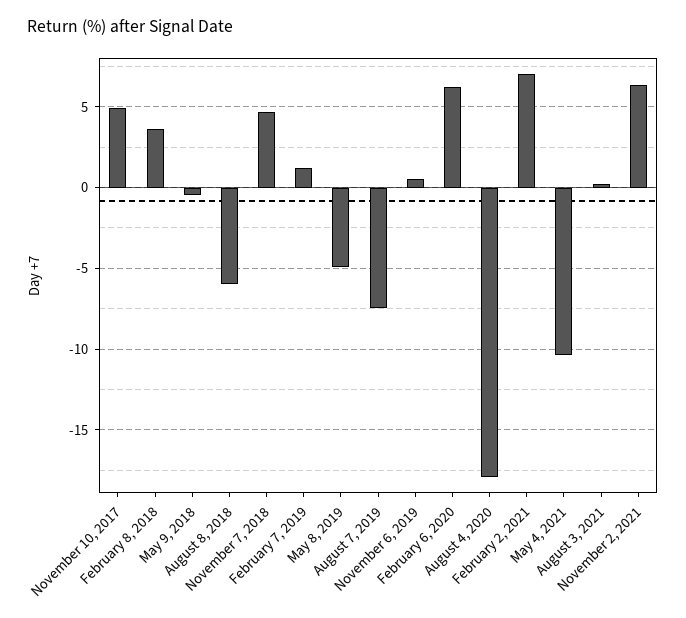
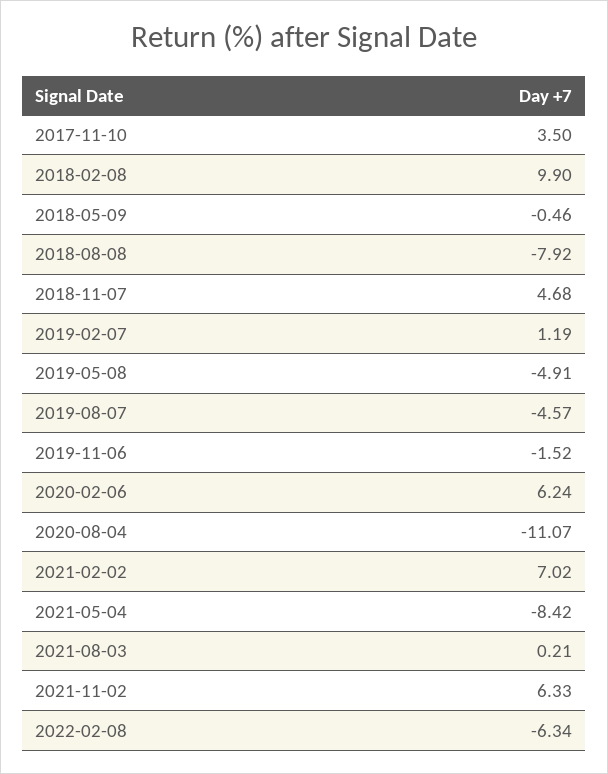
November 10, 2017: 5 -> 3.5
February 8, 2018: 3.5 -> 9.9
August 8, 2018: -6 -> -7.92
August 7, 2019: -7.5 -> -4.57
November 6, 2019: 0.5 -> -1.52
August 4, 2020: -18 -> -11.07
May 4, 2021: -10.5 -> -8.42
2022-02-08: none -> -6.34

